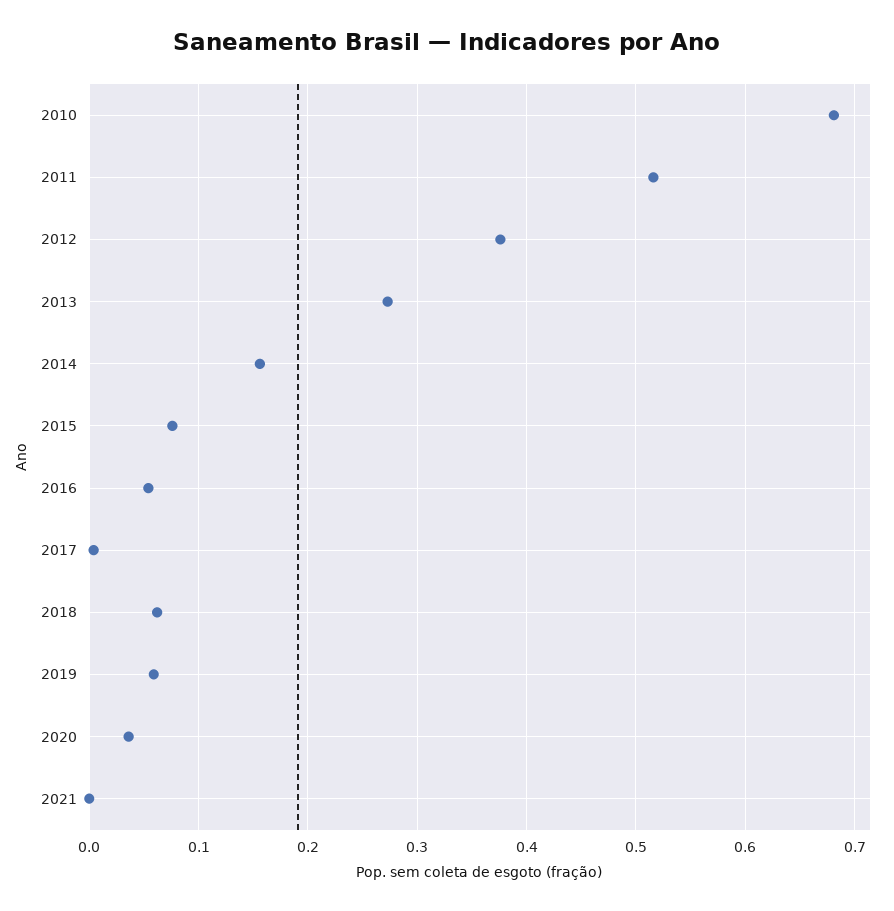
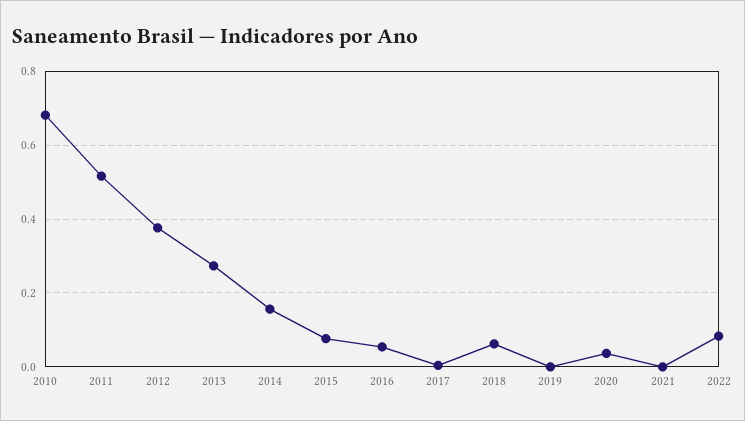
2019: 0.06 -> 0
2022: none -> 0.08

